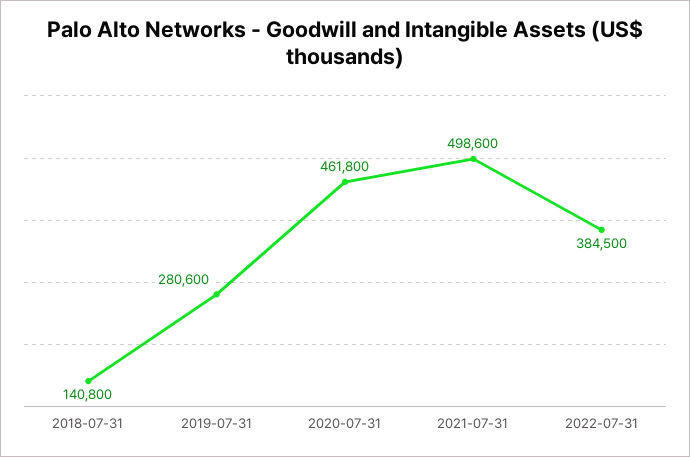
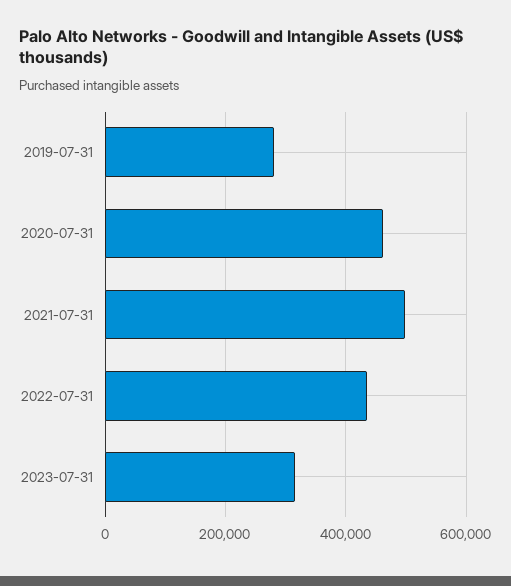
2018-07-31: 140800 -> none
2022-07-31: 384500 -> 440000
2023-07-31: none -> 320000

